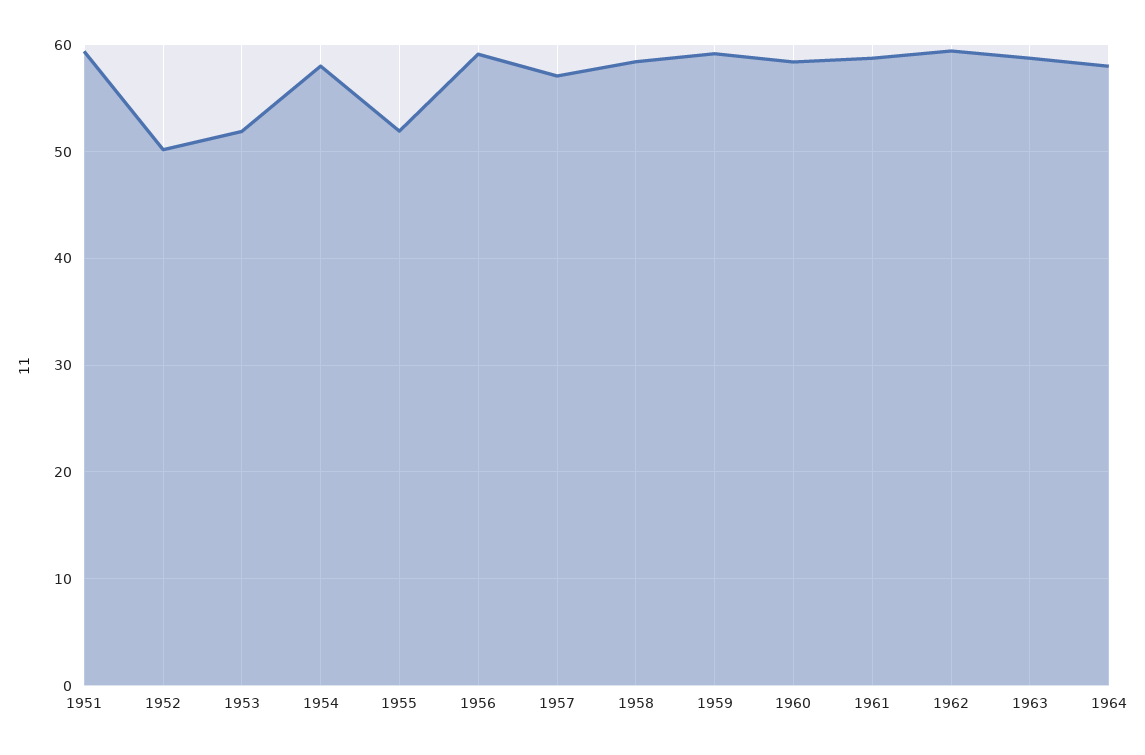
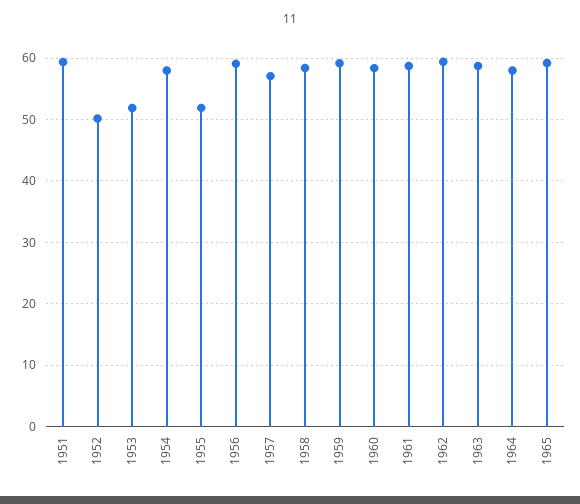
1965: none -> 59

